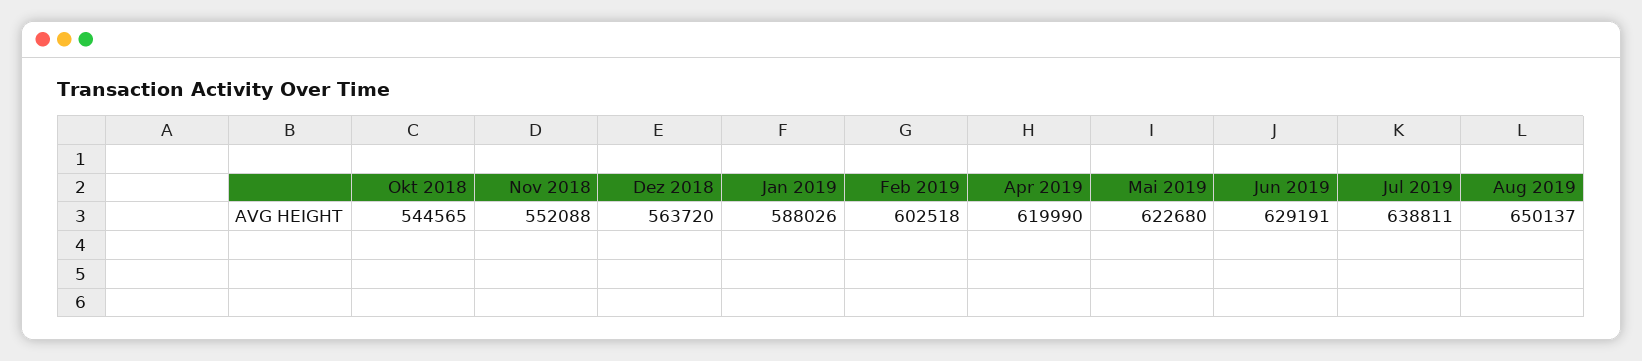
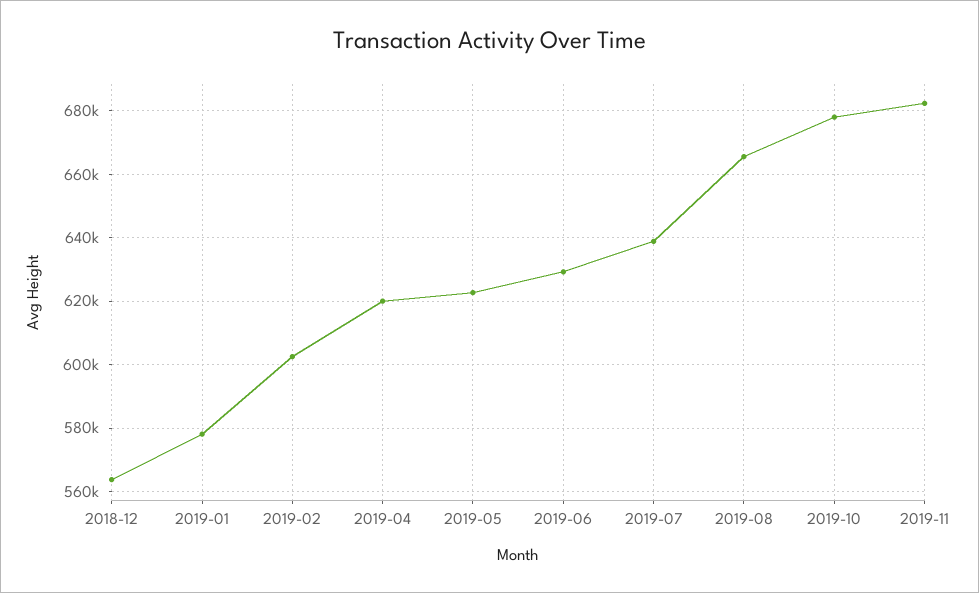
Okt 2018: 544565 -> none
Nov 2018: 552088 -> none
Jan 2019: 588026 -> 578000
Aug 2019: 650137 -> 666000
2019-10: none -> 678000
2019-11: none -> 682000

